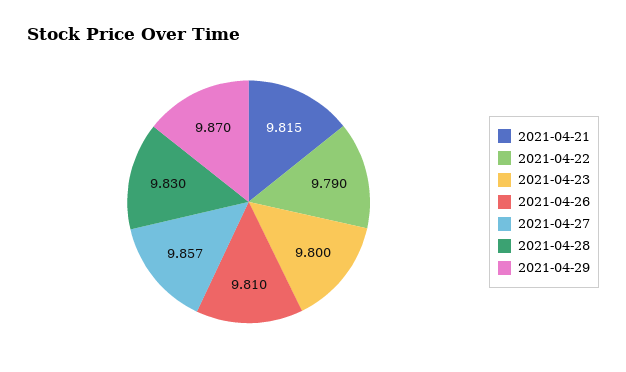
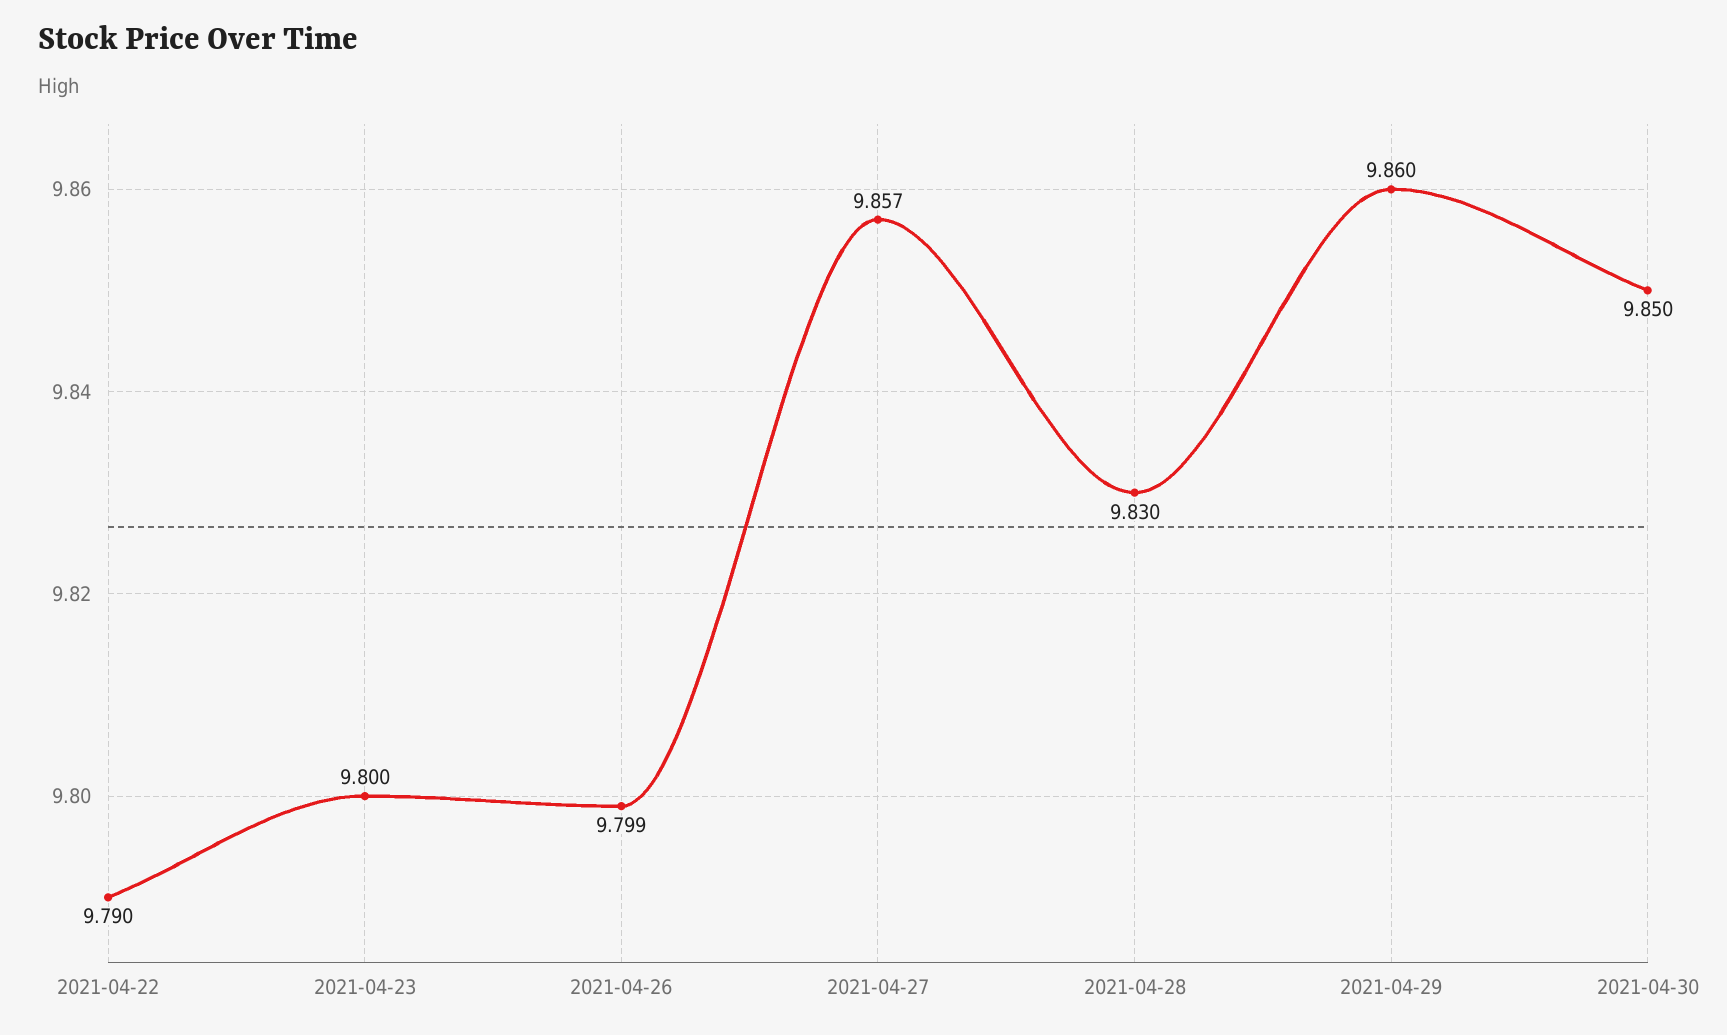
2021-04-21: 9.815 -> none
2021-04-26: 9.81 -> 9.799
2021-04-29: 9.87 -> 9.86
2021-04-30: none -> 9.85

